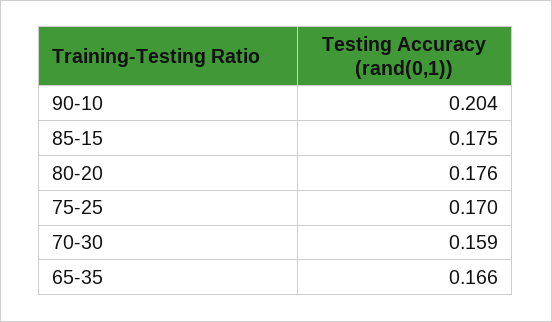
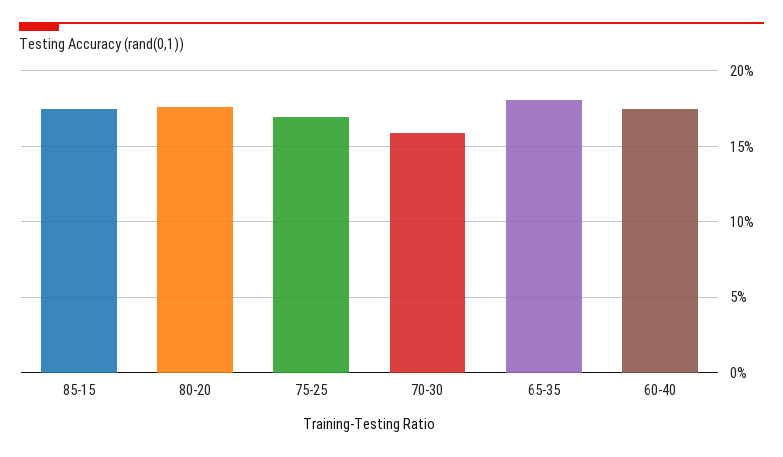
90-10: 0.204 -> none
65-35: 0.166 -> 0.18
60-40: none -> 0.175

